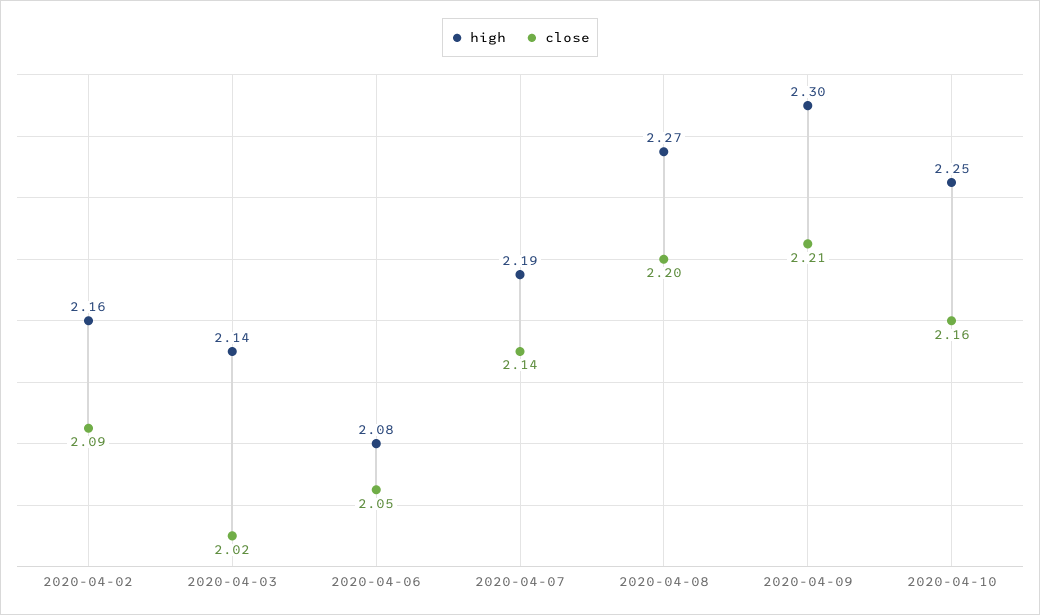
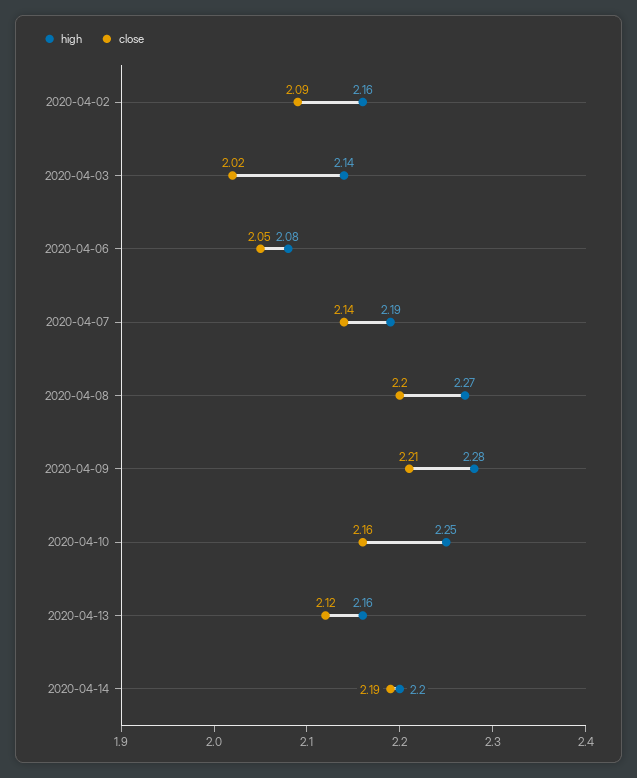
high, 2020-04-09: 2.3 -> 2.28
high, 2020-04-13: none -> 2.16
close, 2020-04-13: none -> 2.12
high, 2020-04-14: none -> 2.2
close, 2020-04-14: none -> 2.19

